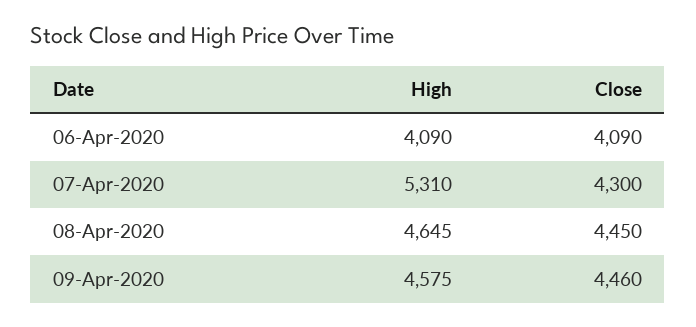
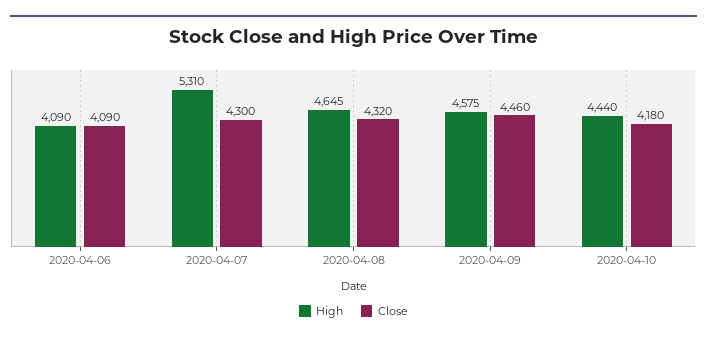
Close, 08-Apr-2020: 4450 -> 4320
High, 2020-04-10: none -> 4440
Close, 2020-04-10: none -> 4180

